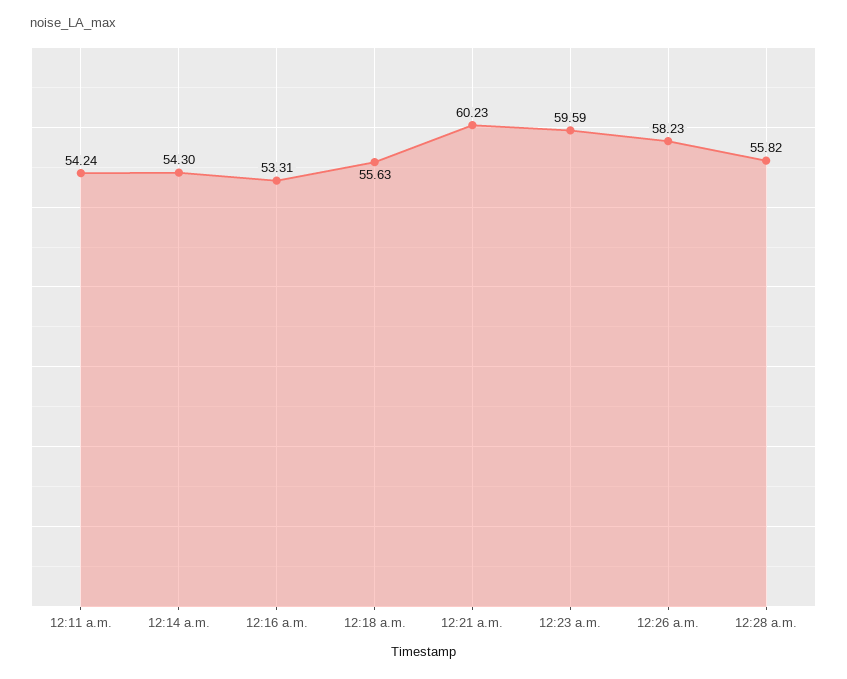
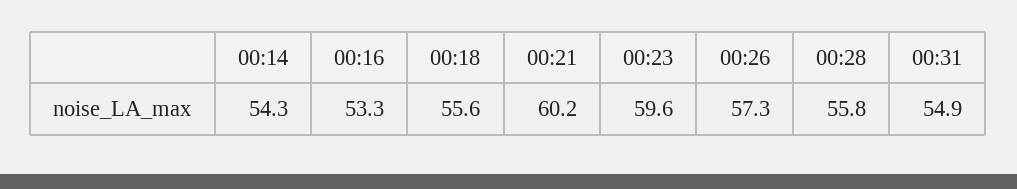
12:11 a.m.: 54.24 -> none
12:26 a.m.: 58.23 -> 57.3
00:31: none -> 54.9

